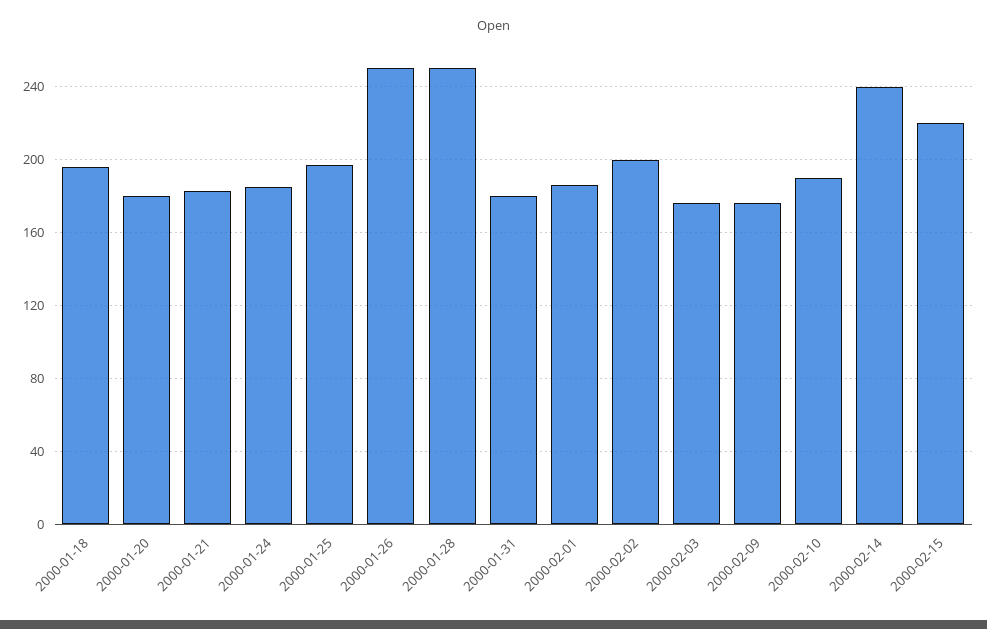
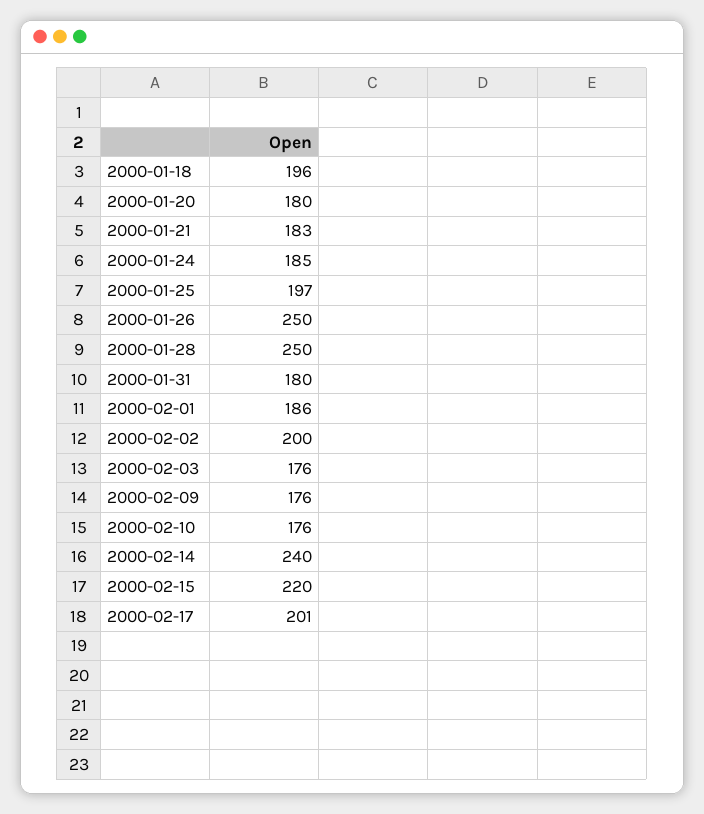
2000-02-10: 190 -> 176
2000-02-17: none -> 201

